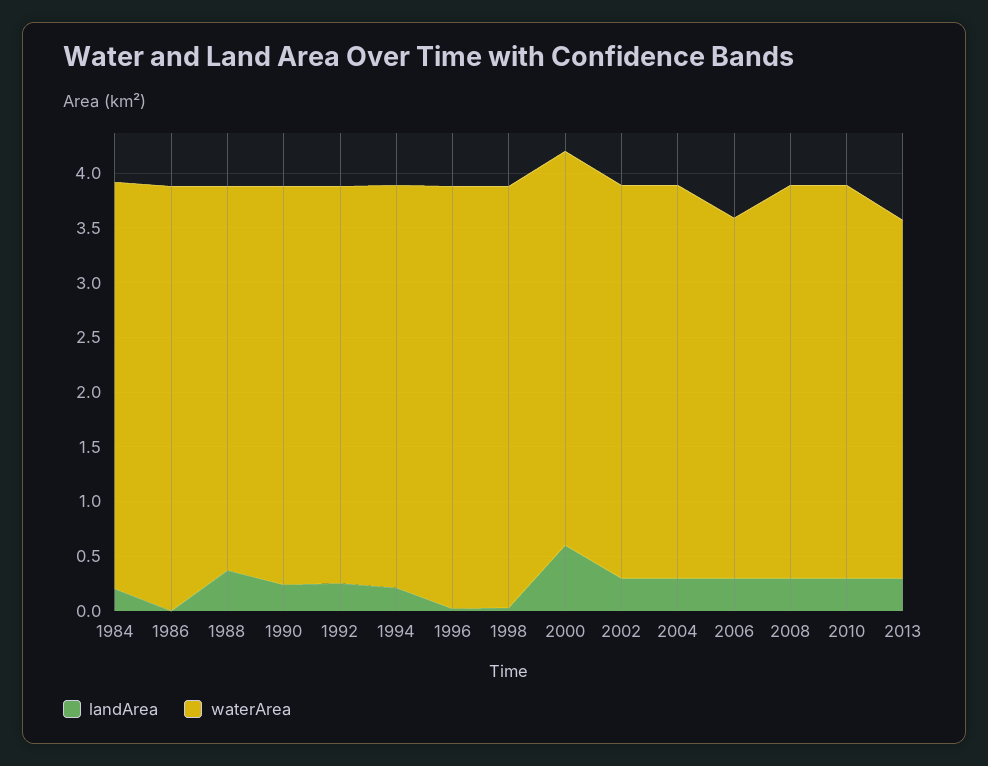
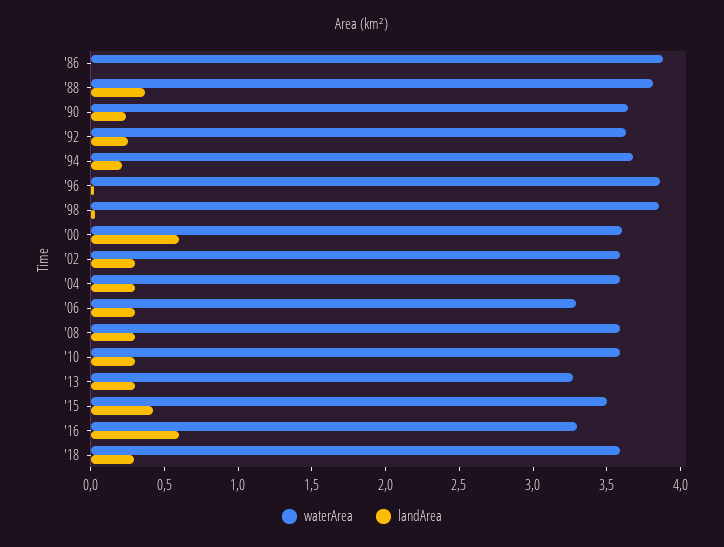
landArea, 1984: 0.2 -> none
waterArea, 1984: 3.7 -> none
waterArea, 1988: 3.5 -> 3.8
waterArea, '15: none -> 3.5
landArea, '15: none -> 0.4
waterArea, '16: none -> 3.3
landArea, '16: none -> 0.6
waterArea, '18: none -> 3.6
landArea, '18: none -> 0.3

